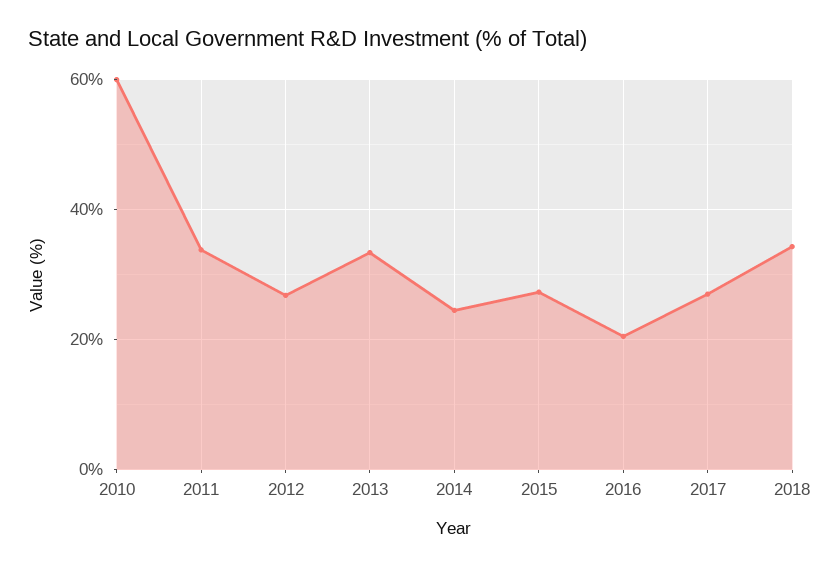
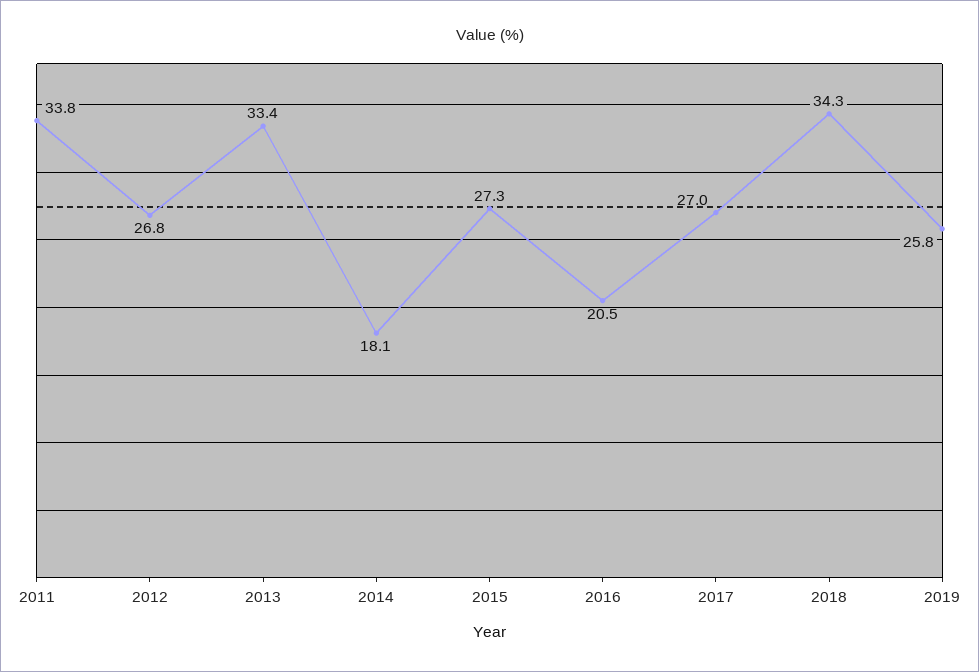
2010: 60 -> none
2014: 24 -> 18.1
2019: none -> 25.8

